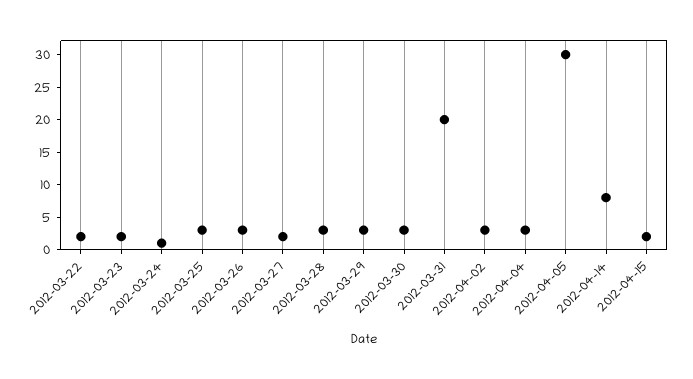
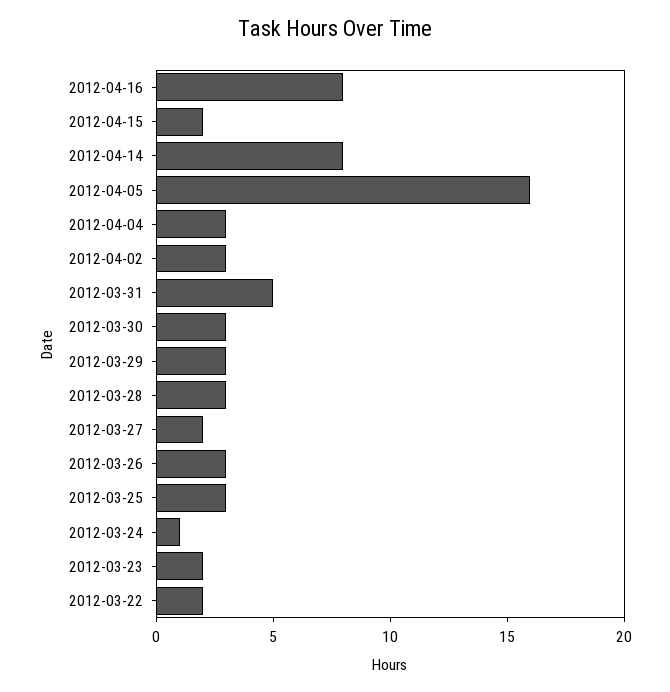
2012-03-31: 20 -> 5
2012-04-05: 30 -> 16
2012-04-16: none -> 8

